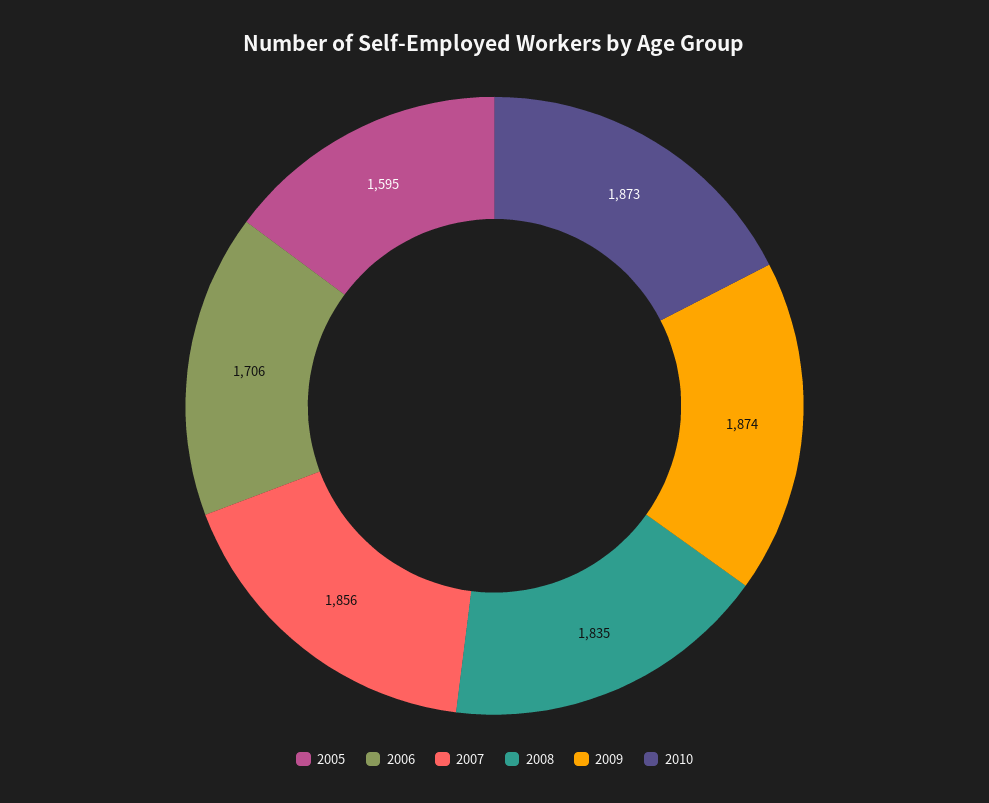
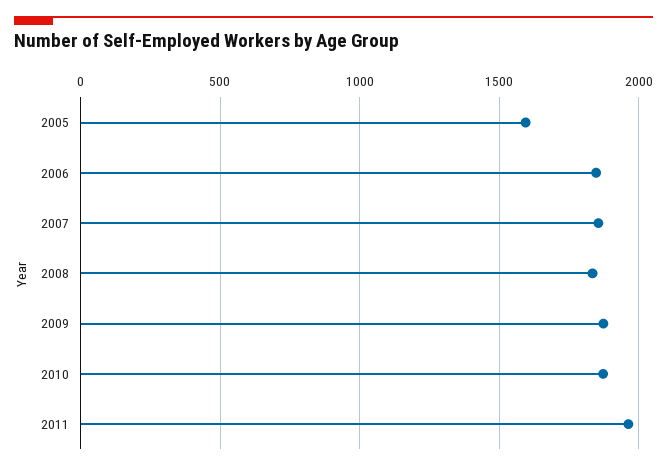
2006: 1706 -> 1850
2011: none -> 1950

